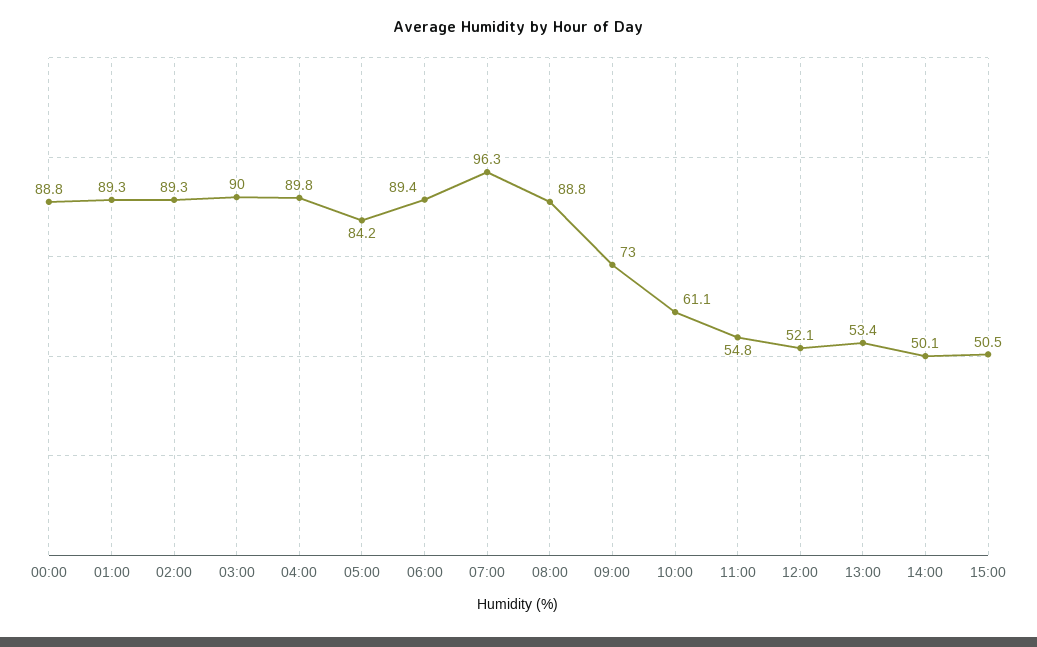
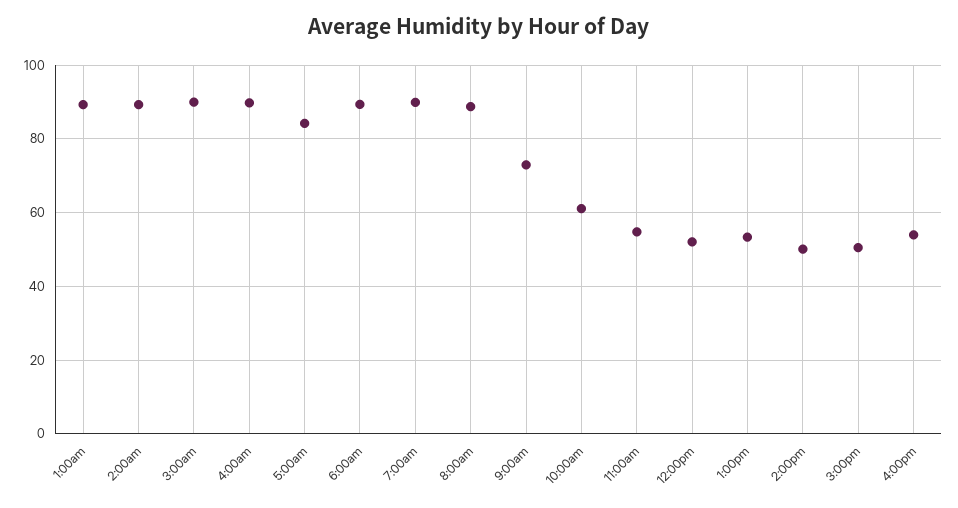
00:00: 88.8 -> none
07:00: 96.3 -> 90
4:00pm: none -> 54

